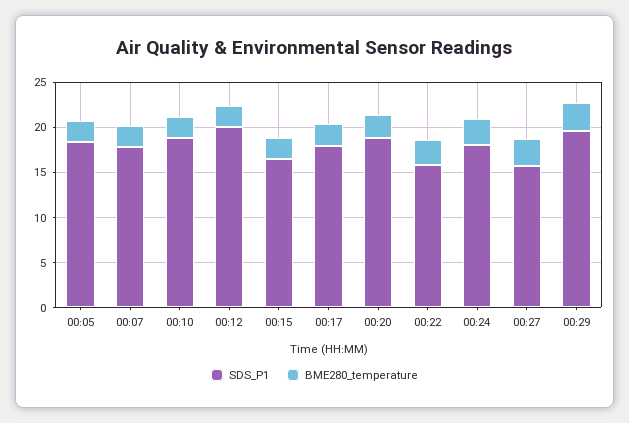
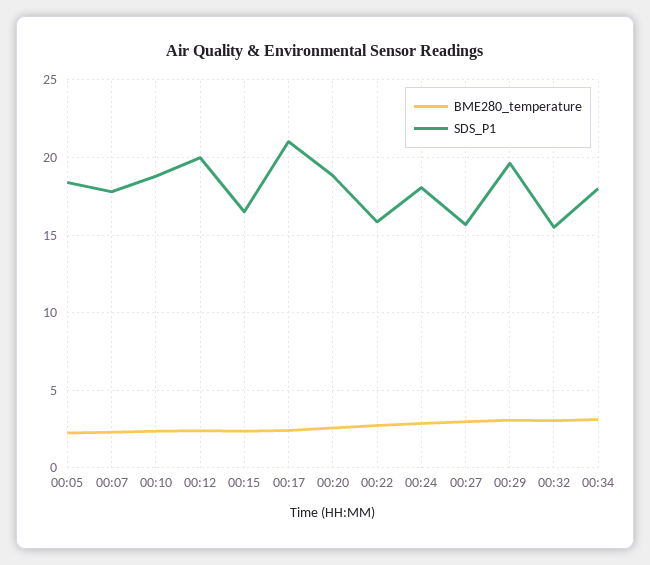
SDS_P1, 00:17: 18 -> 21
BME280_temperature, 00:32: none -> 3
SDS_P1, 00:32: none -> 15.5
BME280_temperature, 00:34: none -> 3
SDS_P1, 00:34: none -> 18

